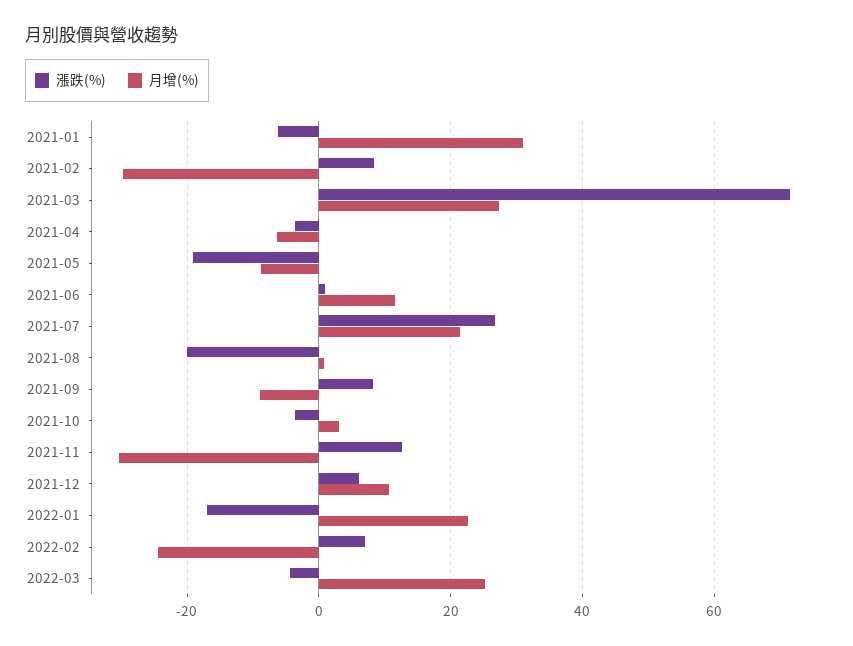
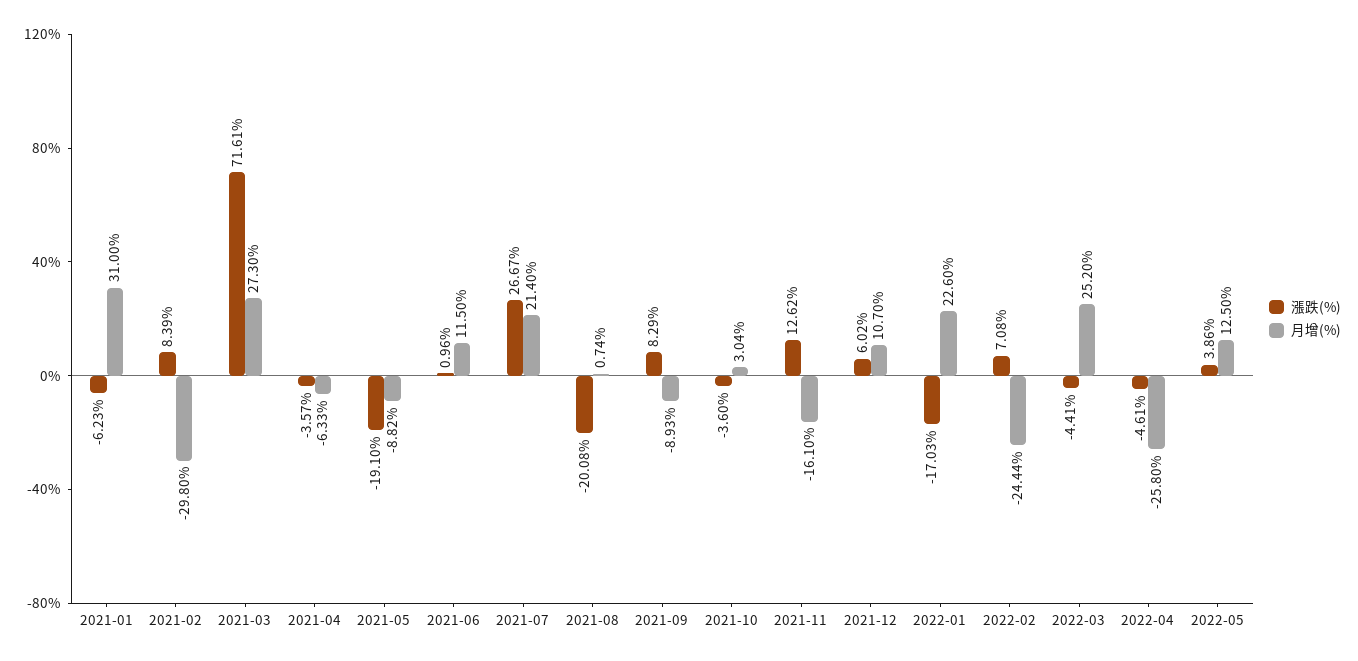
月增(%), 2021-11: -30 -> -16.1
漲跌(%), 2022-04: none -> -4.61
月增(%), 2022-04: none -> -25.8
漲跌(%), 2022-05: none -> 3.86
月增(%), 2022-05: none -> 12.5

